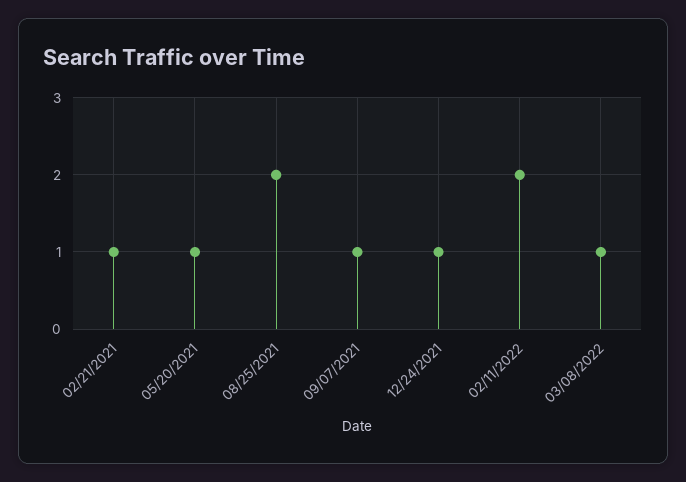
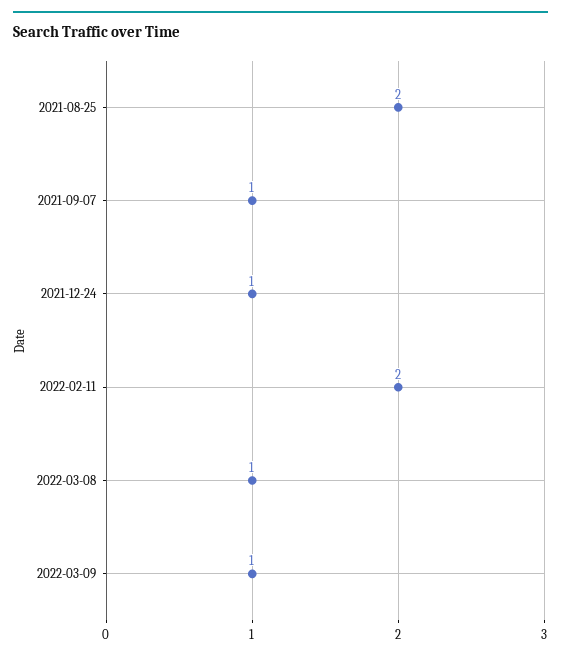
02/21/2021: 1 -> none
05/20/2021: 1 -> none
2022-03-09: none -> 1

